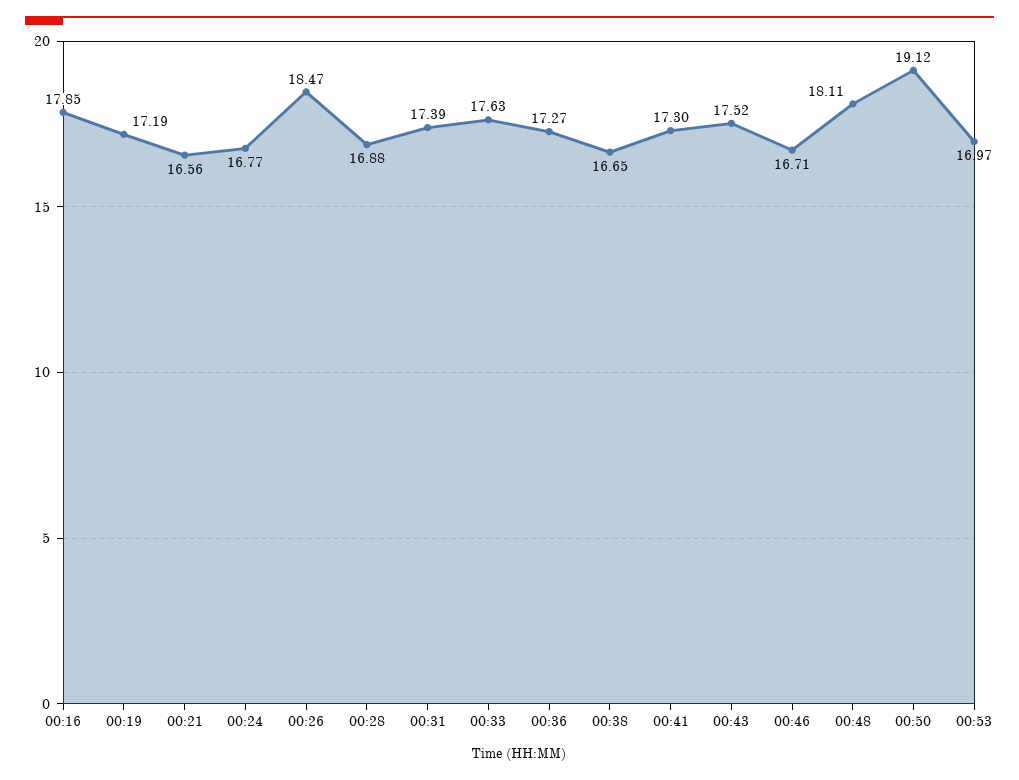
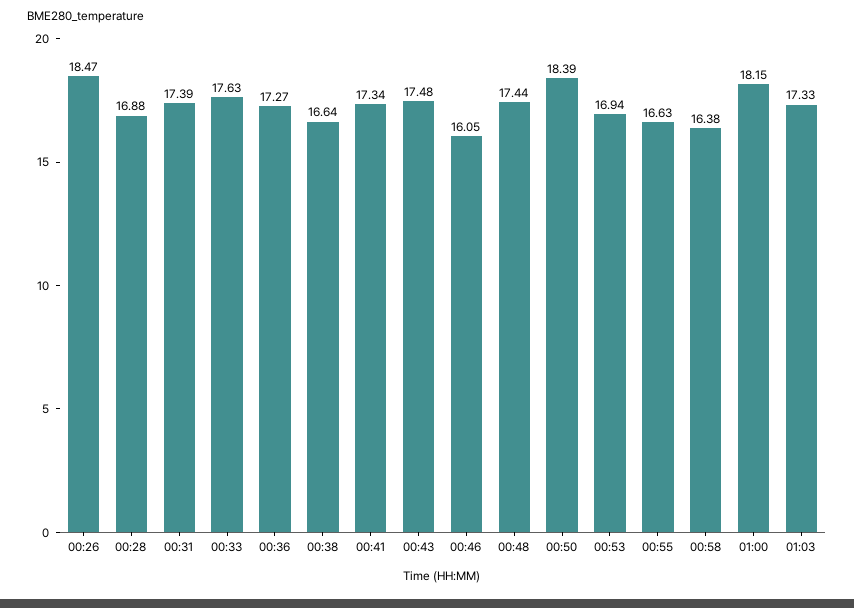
00:16: 17.85 -> none
00:19: 17.19 -> none
00:21: 16.56 -> none
00:24: 16.77 -> none
00:38: 16.65 -> 16.64
00:41: 17.3 -> 17.34
00:43: 17.52 -> 17.48
00:46: 16.71 -> 16.05
00:48: 18.11 -> 17.44
00:50: 19.12 -> 18.39
00:53: 16.97 -> 16.94
00:55: none -> 16.63
00:58: none -> 16.38
01:00: none -> 18.15
01:03: none -> 17.33

